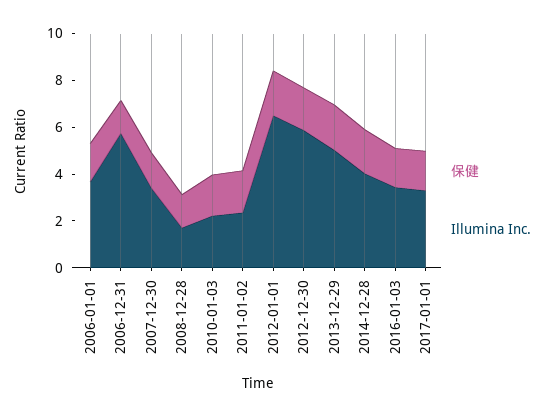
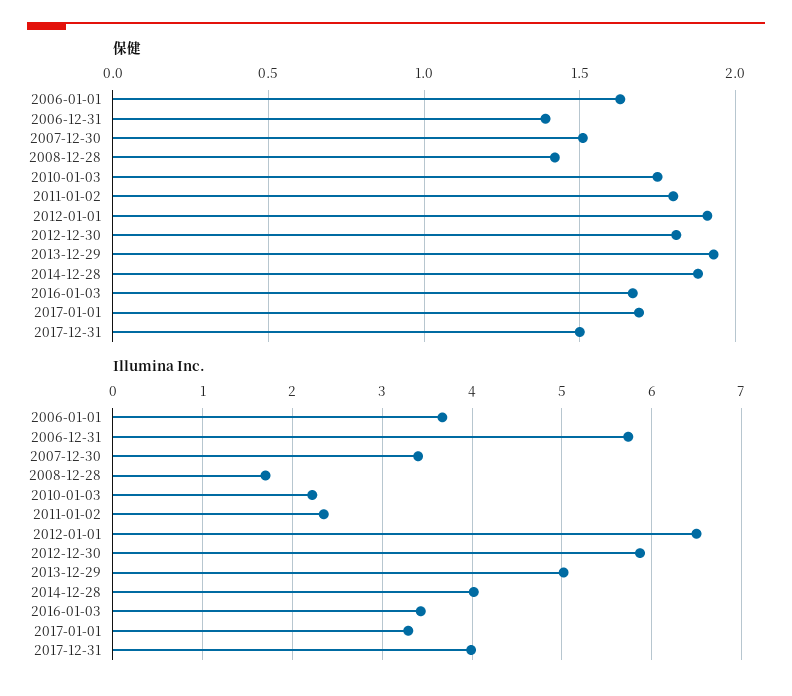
保健, 2017-12-31: none -> 1.5
Illumina Inc., 2017-12-31: none -> 4

